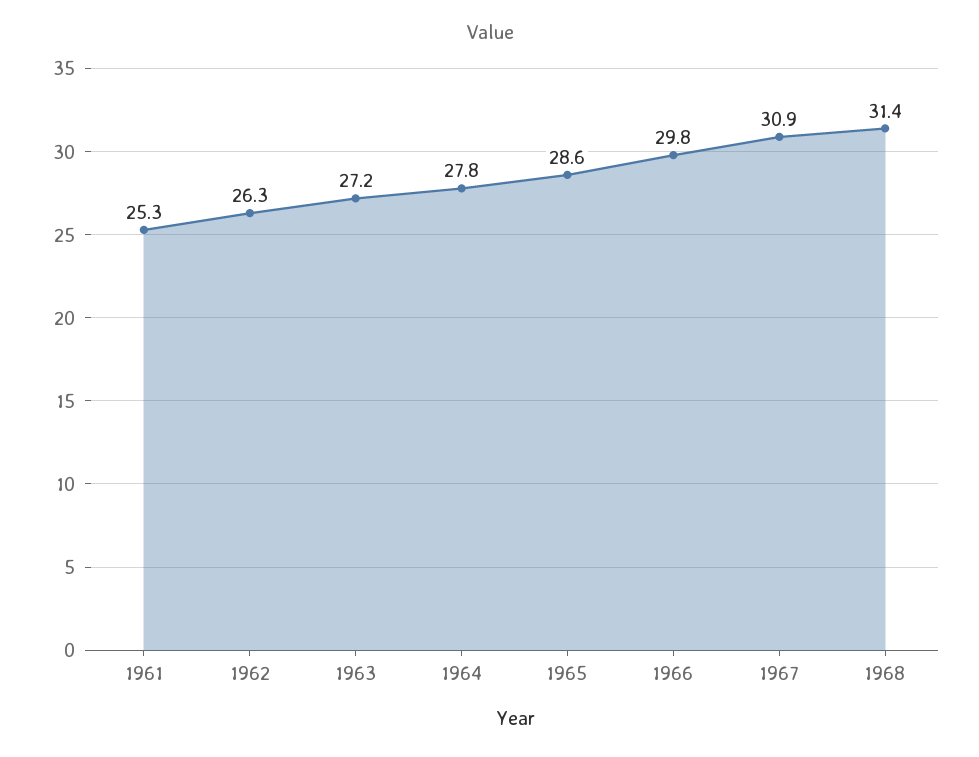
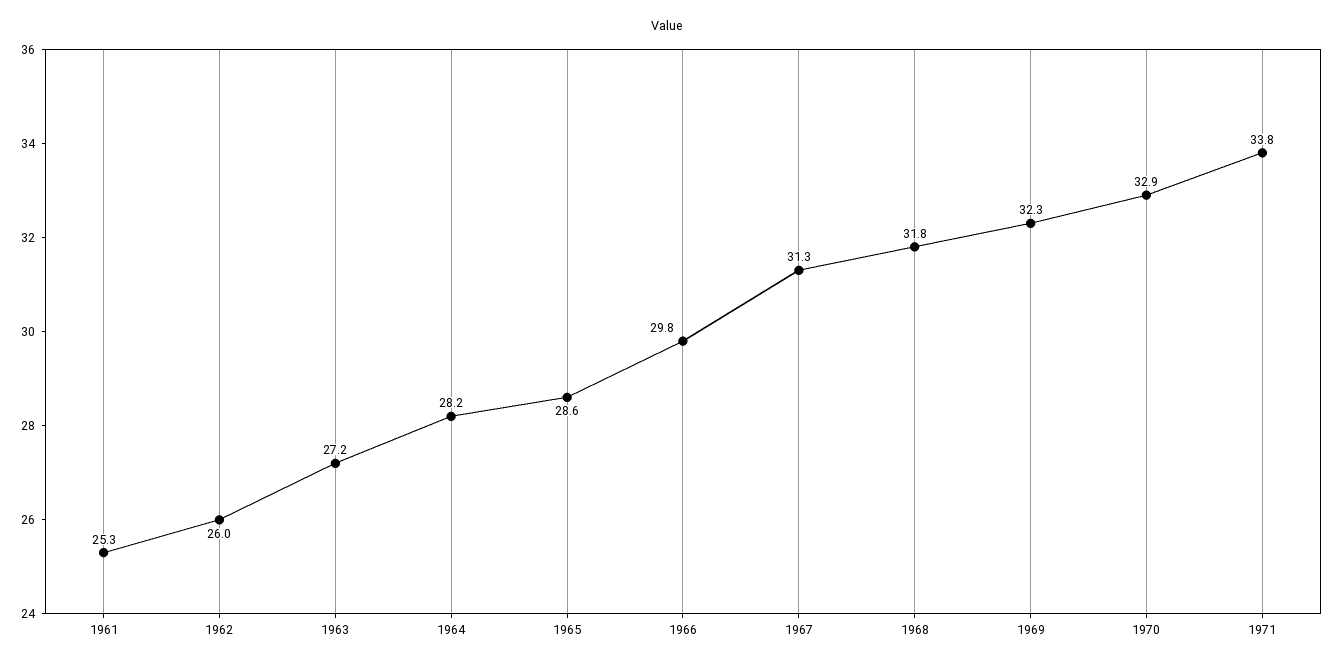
1962: 26.3 -> 26
1964: 27.8 -> 28.2
1967: 30.9 -> 31.3
1968: 31.4 -> 31.8
1969: none -> 32.3
1970: none -> 32.9
1971: none -> 33.8

